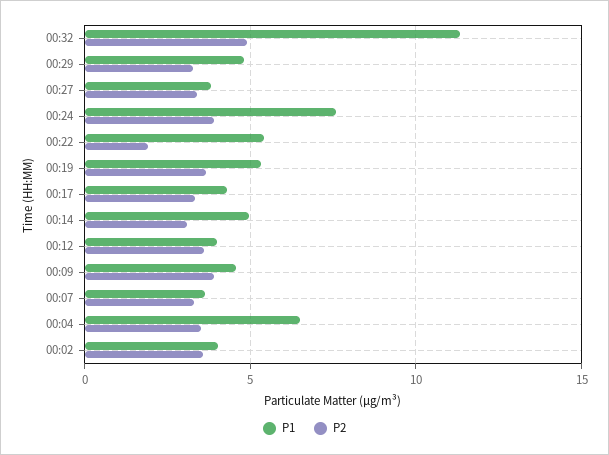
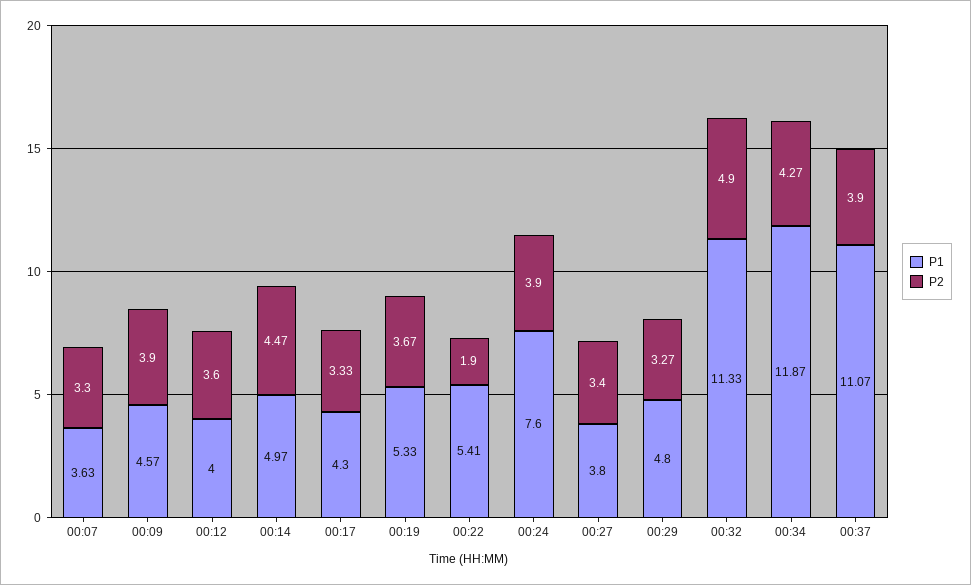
P2, 00:14: 3 -> 4.47
P1, 00:04: 6.5 -> none
P2, 00:04: 3.5 -> none
P1, 00:02: 4 -> none
P2, 00:02: 3.5 -> none
P1, 00:34: none -> 11.87
P2, 00:34: none -> 4.27
P1, 00:37: none -> 11.07
P2, 00:37: none -> 3.9

